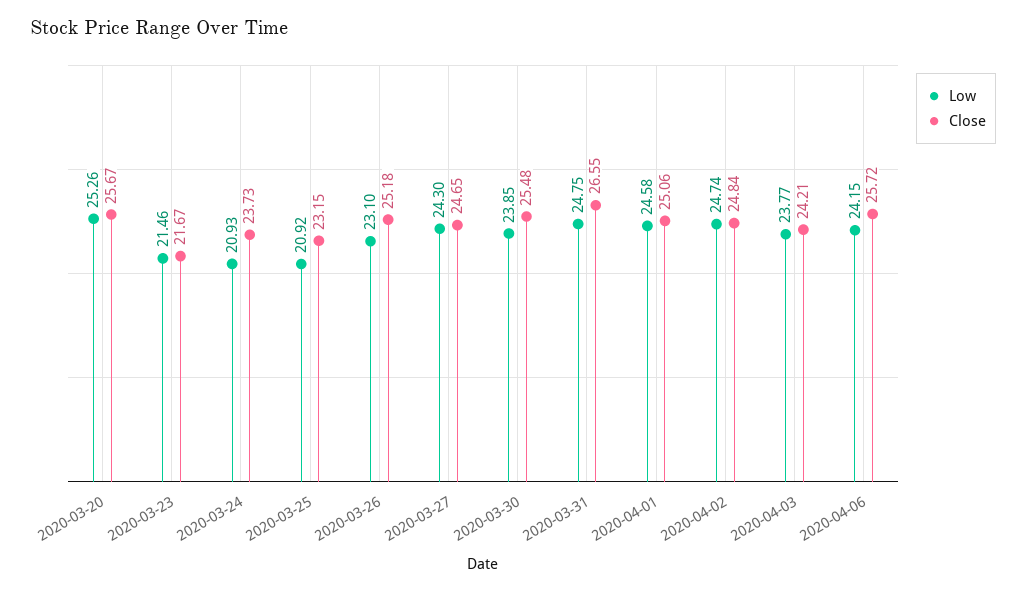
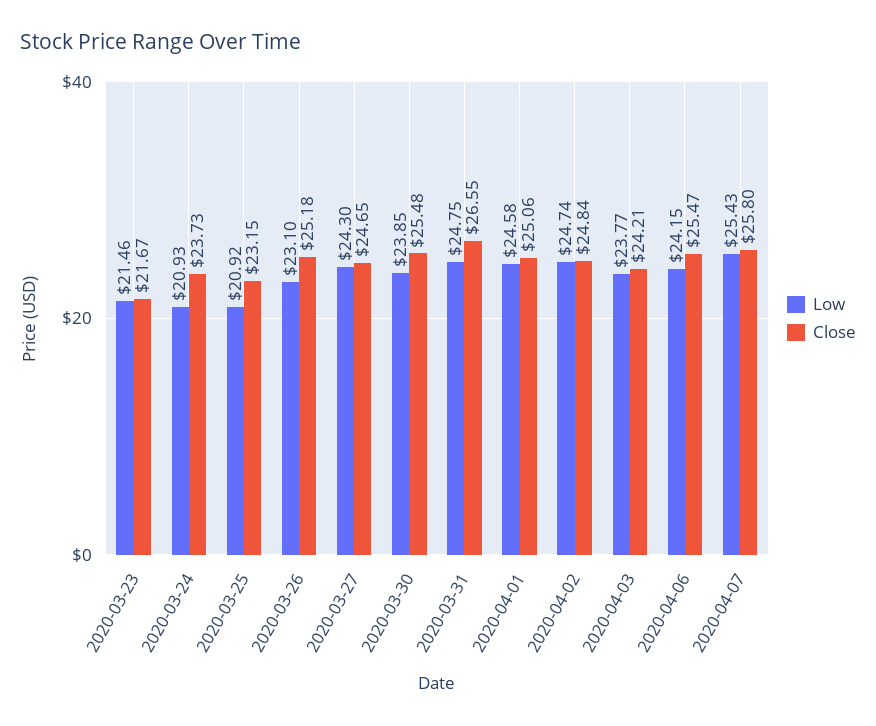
Low, 2020-03-20: 25.26 -> none
Close, 2020-03-20: 25.67 -> none
Close, 2020-04-06: 25.72 -> 25.47
Low, 2020-04-07: none -> 25.43
Close, 2020-04-07: none -> 25.8

